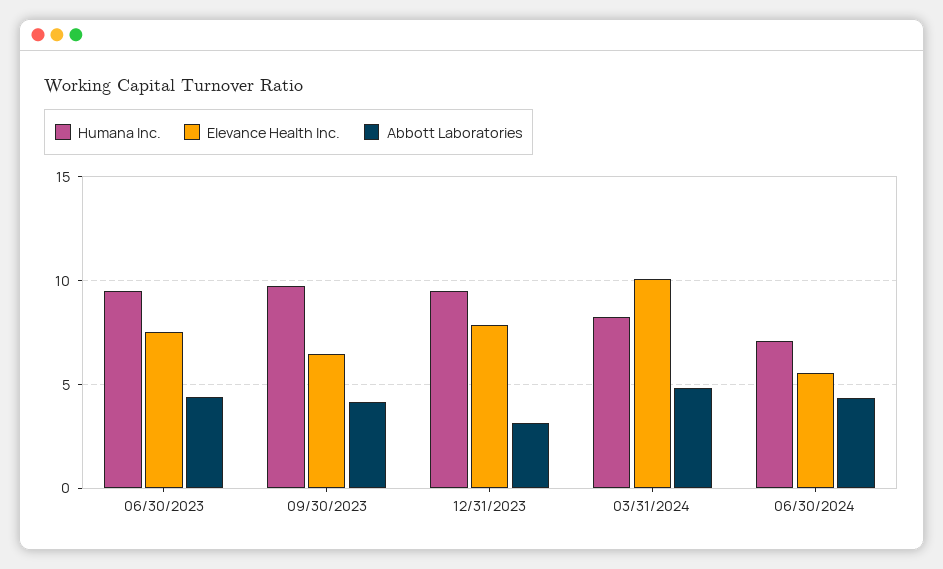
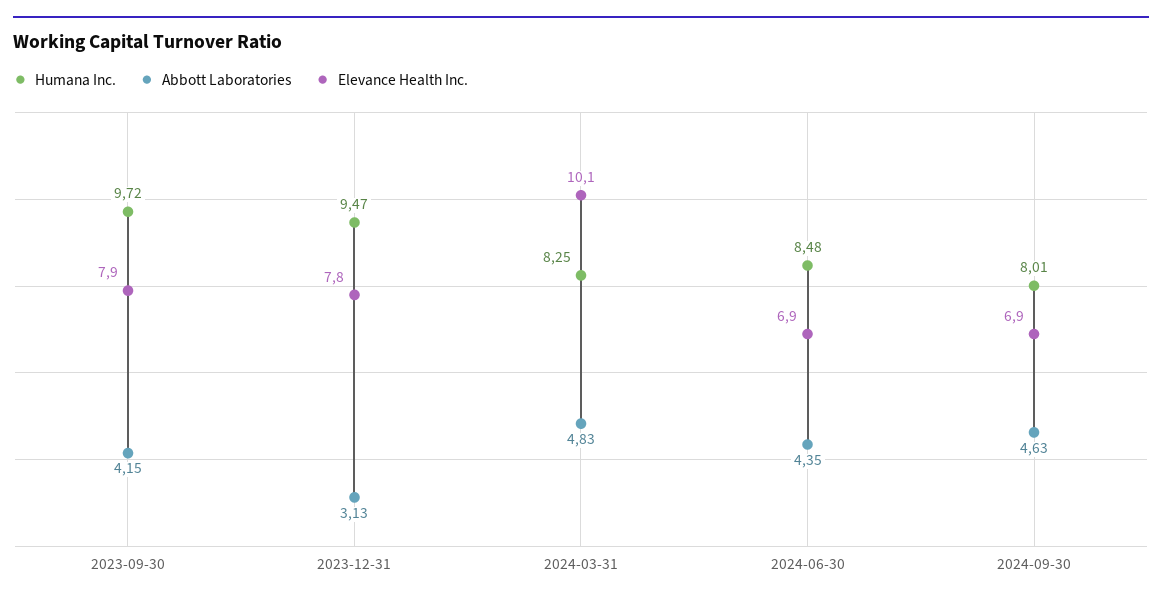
Humana Inc., 06/30/2023: 9.5 -> none
Elevance Health Inc., 06/30/2023: 7.5 -> none
Abbott Laboratories, 06/30/2023: 4.5 -> none
Elevance Health Inc., 09/30/2023: 6.5 -> 7.9
Humana Inc., 06/30/2024: 7 -> 8.48
Elevance Health Inc., 06/30/2024: 5.5 -> 6.9
Humana Inc., 2024-09-30: none -> 8.01
Abbott Laboratories, 2024-09-30: none -> 4.63
Elevance Health Inc., 2024-09-30: none -> 6.9

